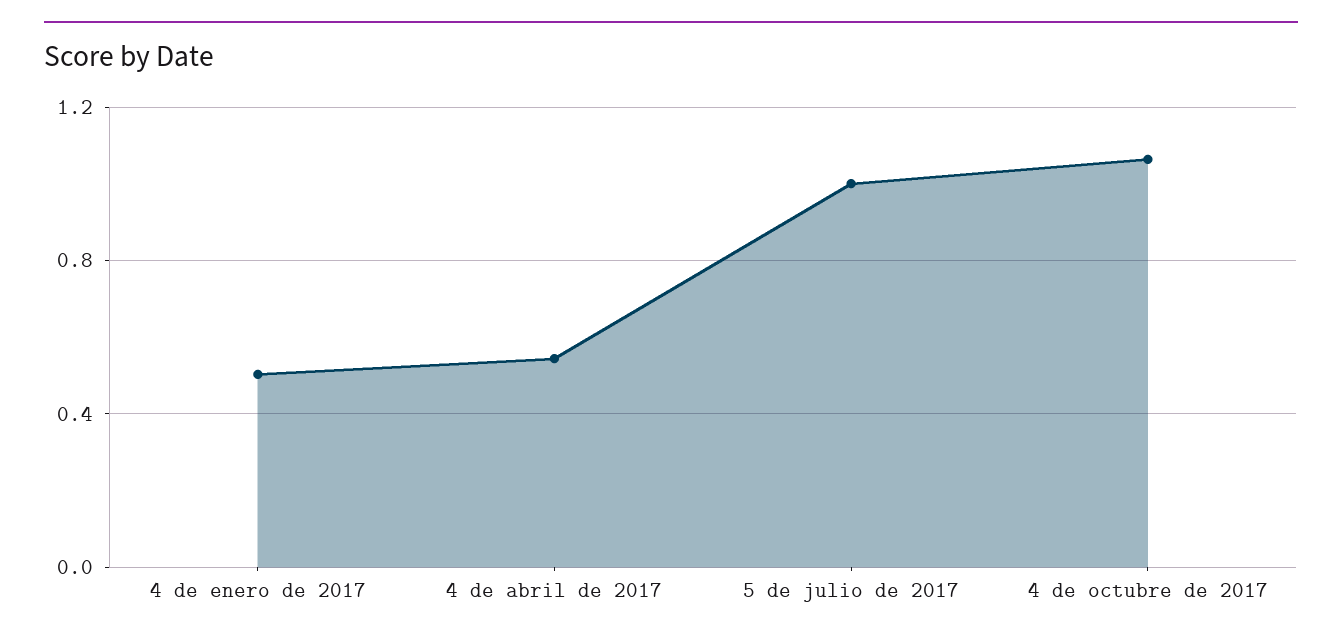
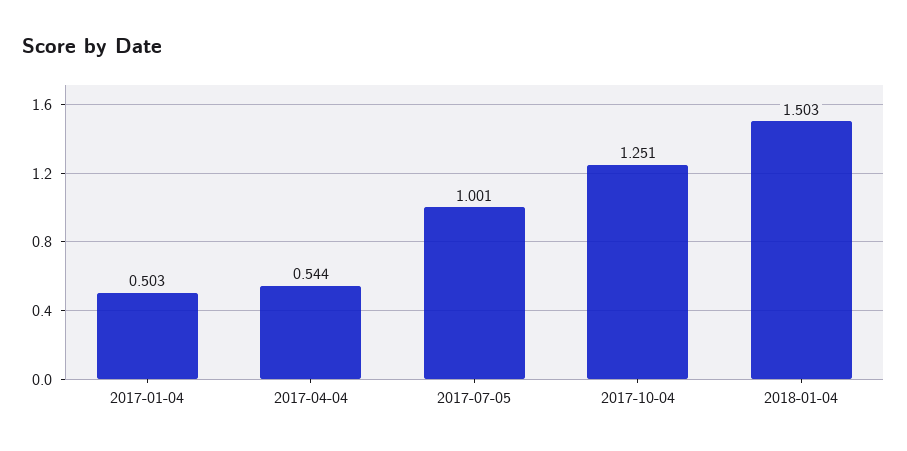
4 de octubre de 2017: 1.05 -> 1.251
2018-01-04: none -> 1.503

